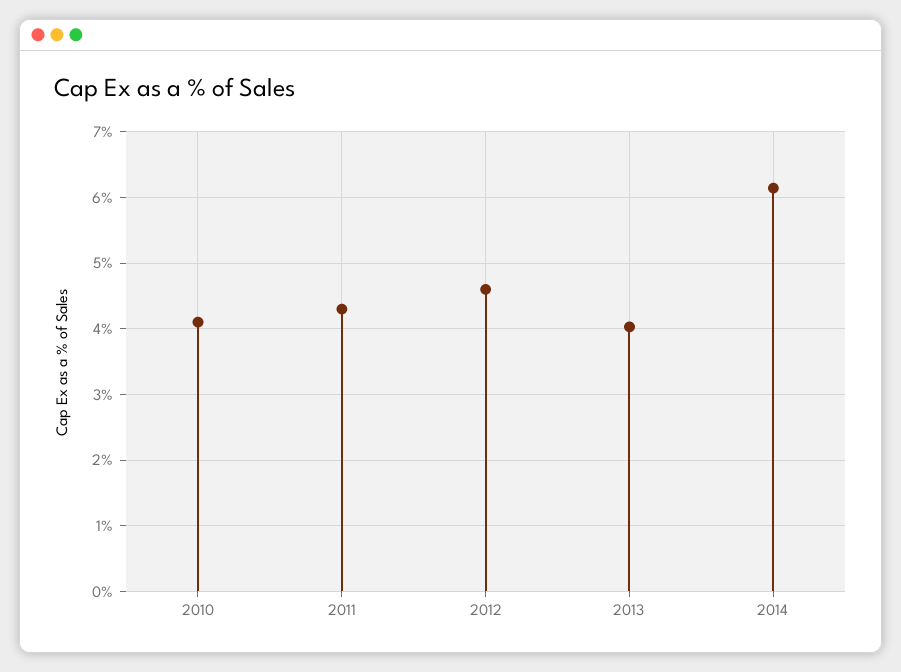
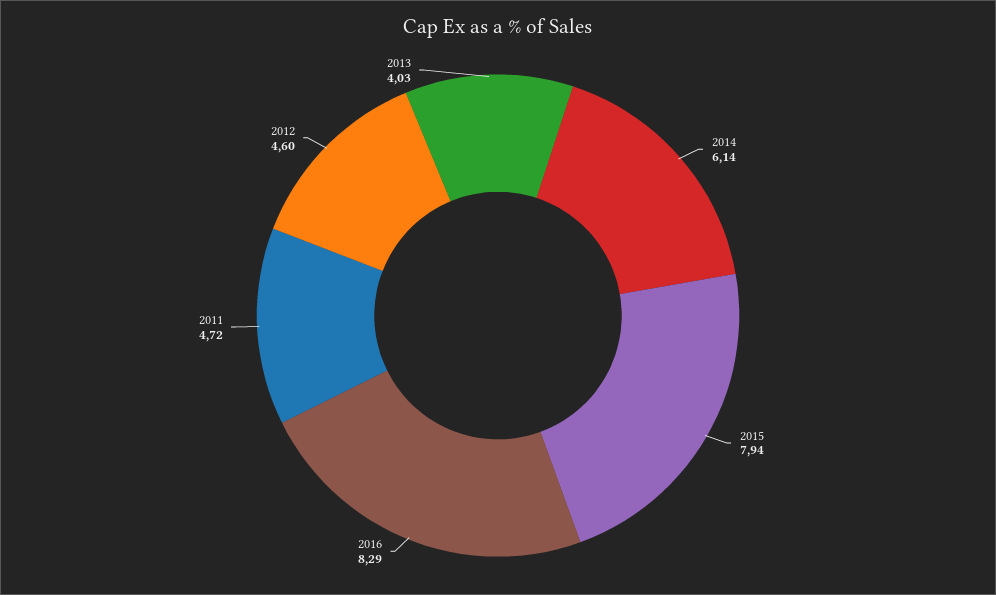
2010: 4.1 -> none
2011: 4.3 -> 4.72
2015: none -> 7.94
2016: none -> 8.29

